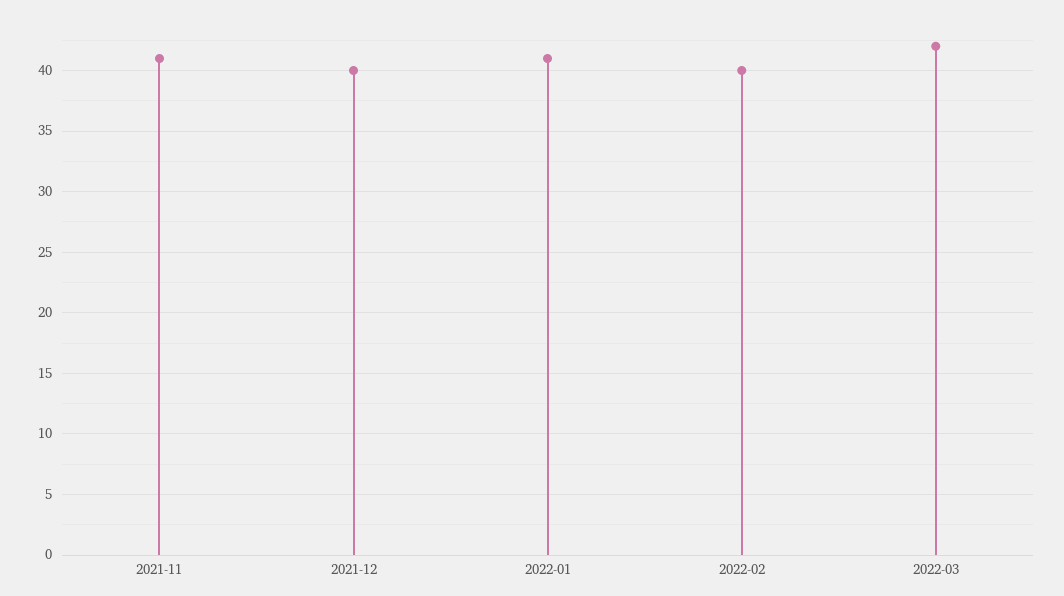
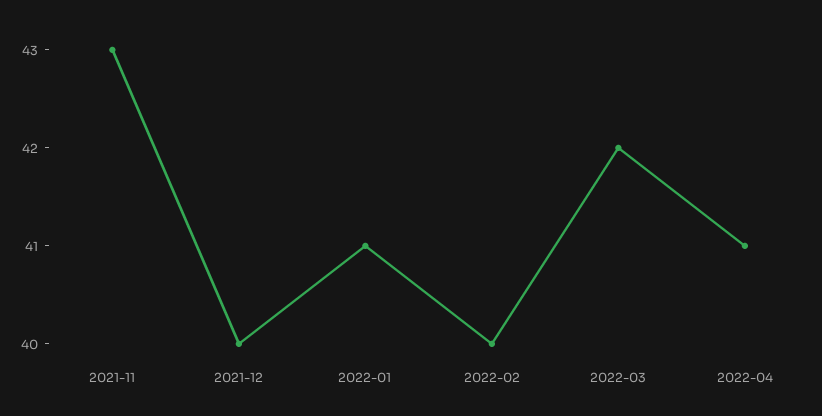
2021-11: 41 -> 43
2022-04: none -> 41

